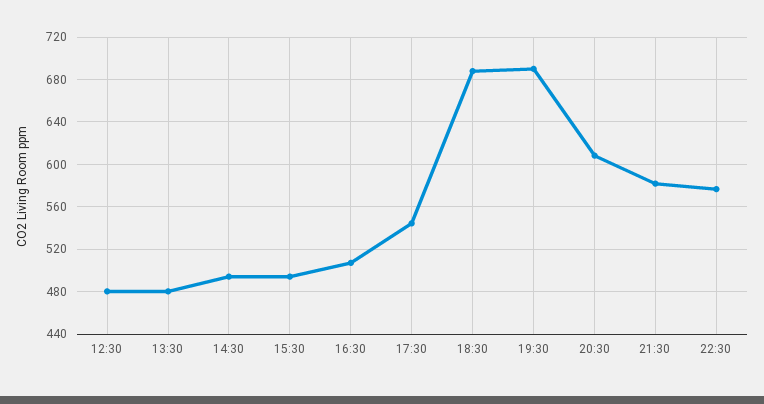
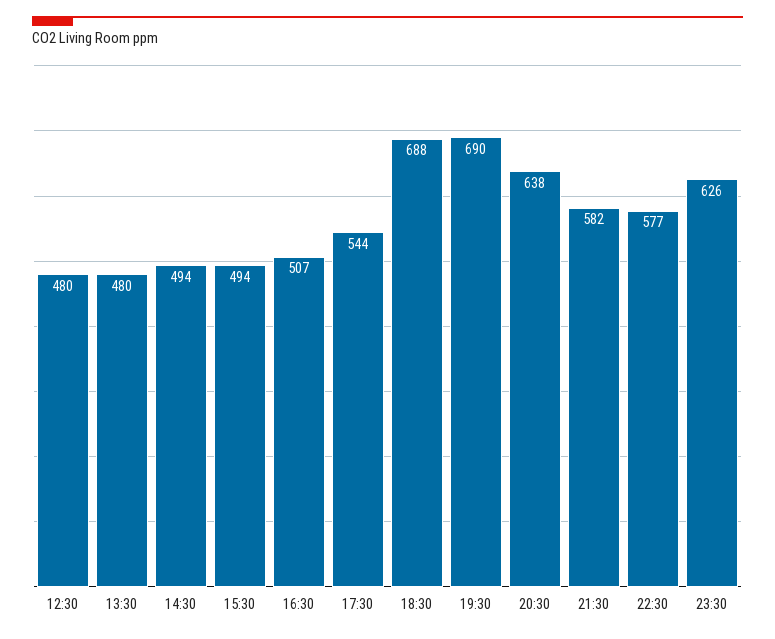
20:30: 610 -> 638
23:30: none -> 626

